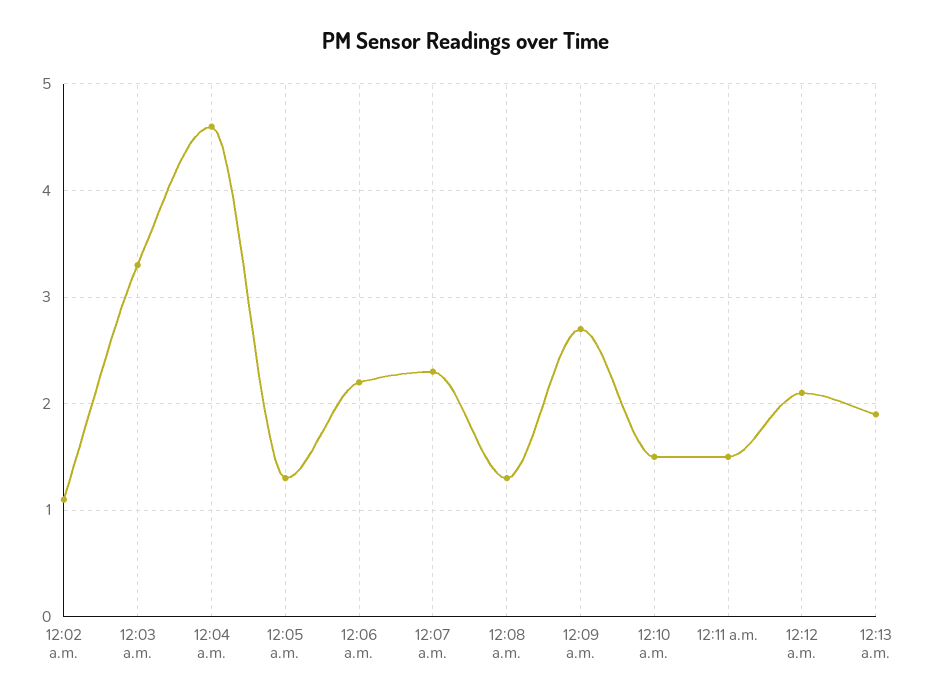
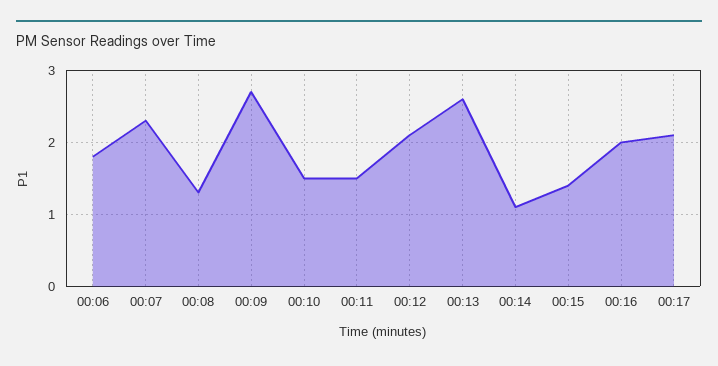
12:02 a.m.: 1.1 -> none
12:03 a.m.: 3.3 -> none
12:04 a.m.: 4.6 -> none
12:05 a.m.: 1.3 -> none
12:06 a.m.: 2.2 -> 1.8
12:13 a.m.: 1.9 -> 2.6
00:14: none -> 1.1
00:15: none -> 1.4
00:16: none -> 2
00:17: none -> 2.1

